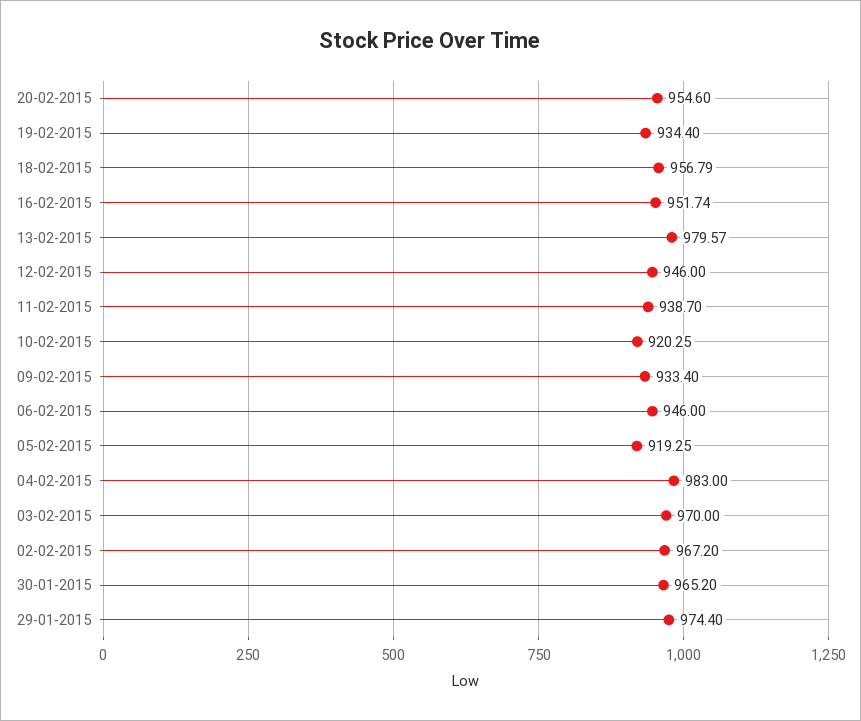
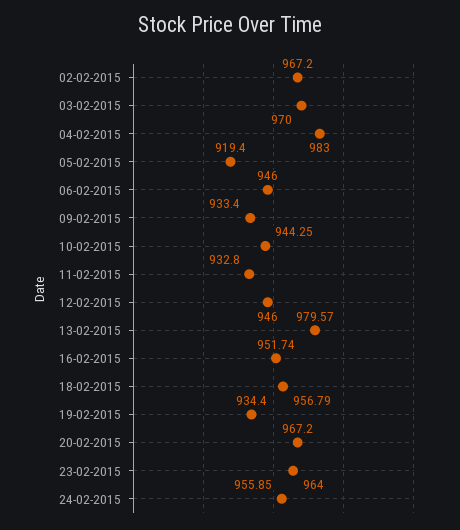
20-02-2015: 954.6 -> 967.2
11-02-2015: 938.7 -> 932.8
10-02-2015: 920.25 -> 944.25
05-02-2015: 919.25 -> 919.4
30-01-2015: 965.2 -> none
29-01-2015: 974.4 -> none
23-02-2015: none -> 964
24-02-2015: none -> 955.85

